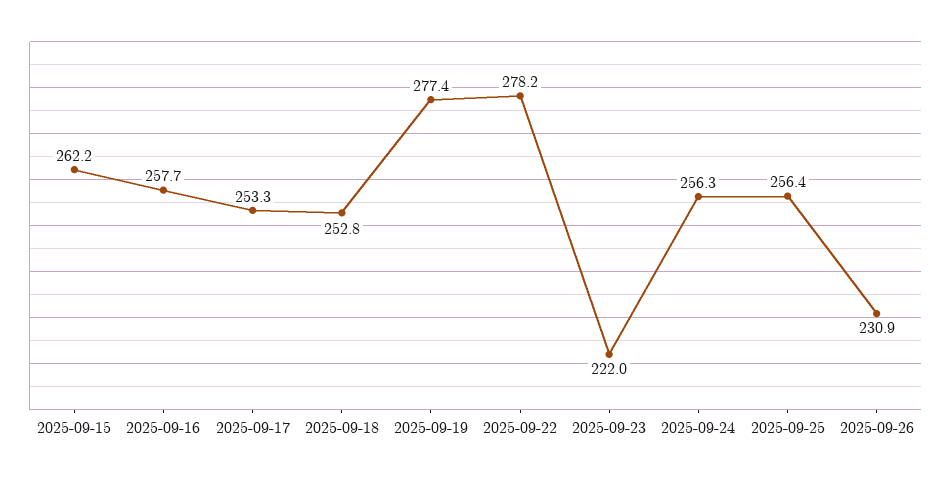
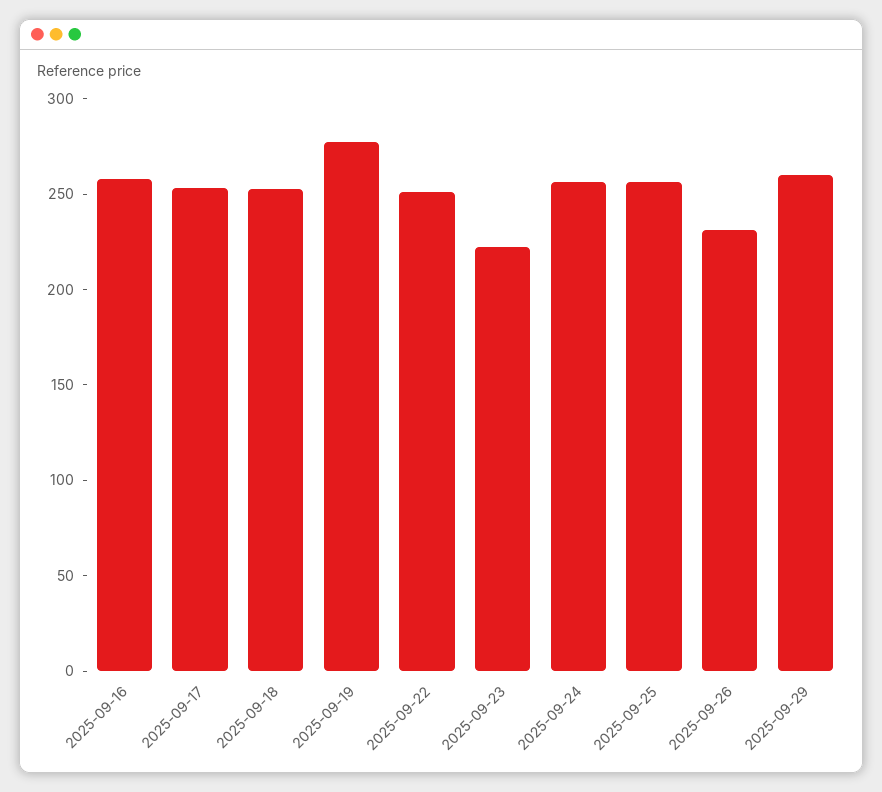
2025-09-15: 262.2 -> none
2025-09-22: 278.2 -> 250
2025-09-29: none -> 260

